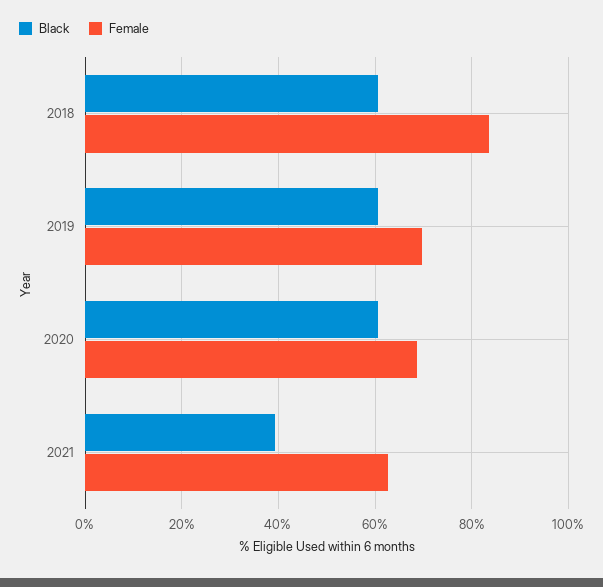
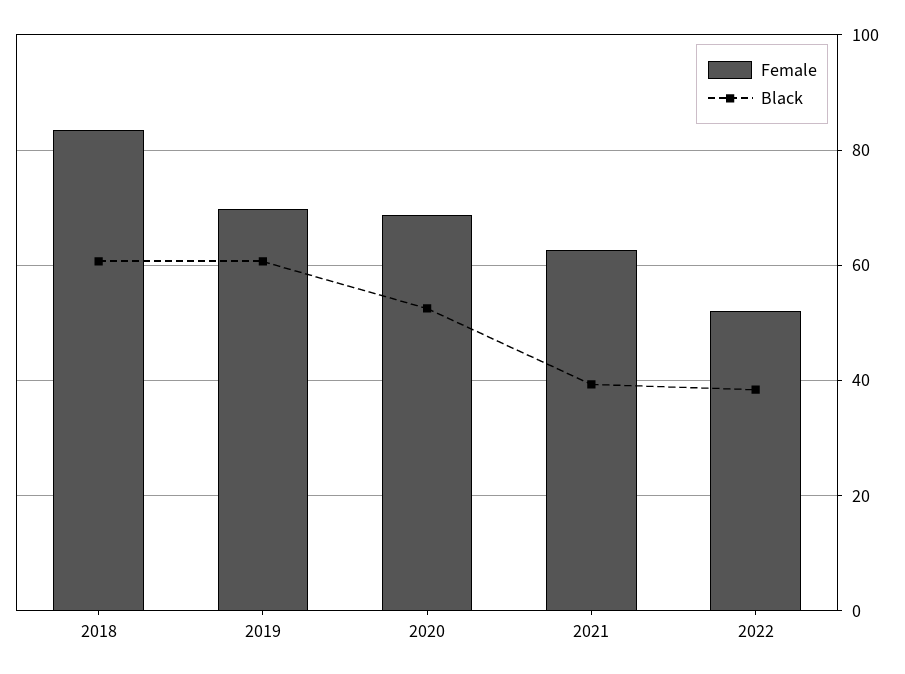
Black, 2020: 60 -> 52
Female, 2022: none -> 52
Black, 2022: none -> 38

